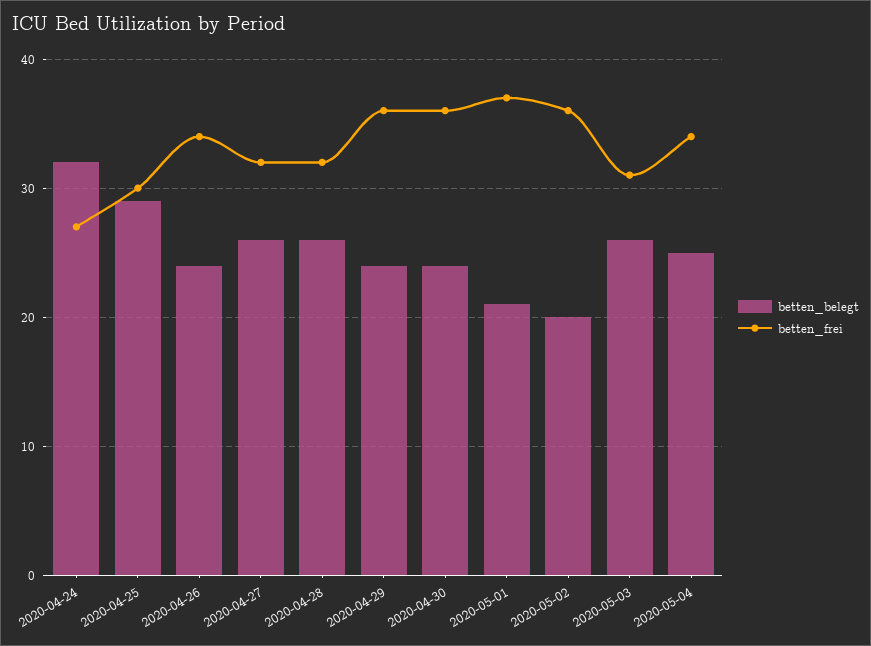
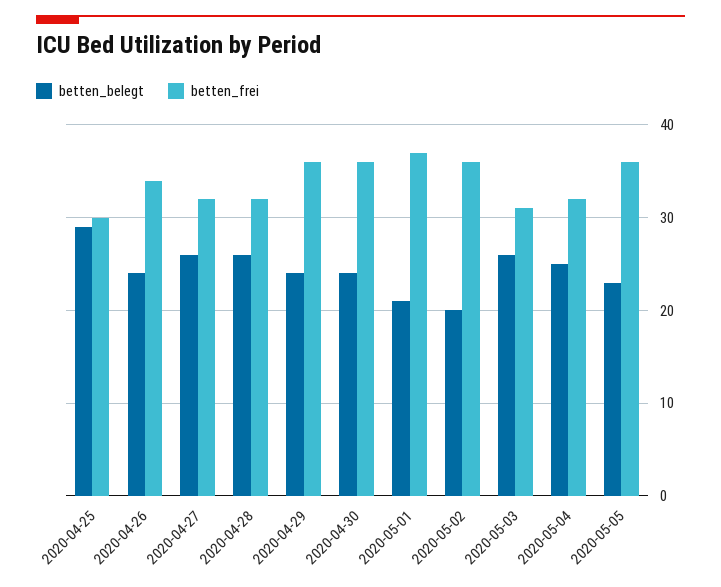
betten_belegt, 2020-04-24: 32 -> none
betten_frei, 2020-04-24: 27 -> none
betten_frei, 2020-05-04: 34 -> 32
betten_belegt, 2020-05-05: none -> 23
betten_frei, 2020-05-05: none -> 36

